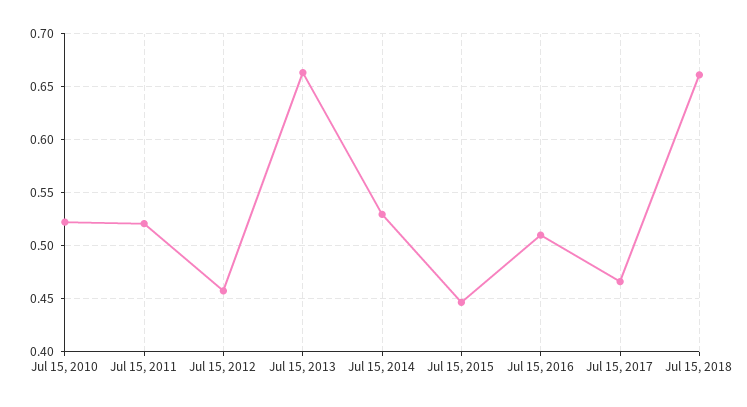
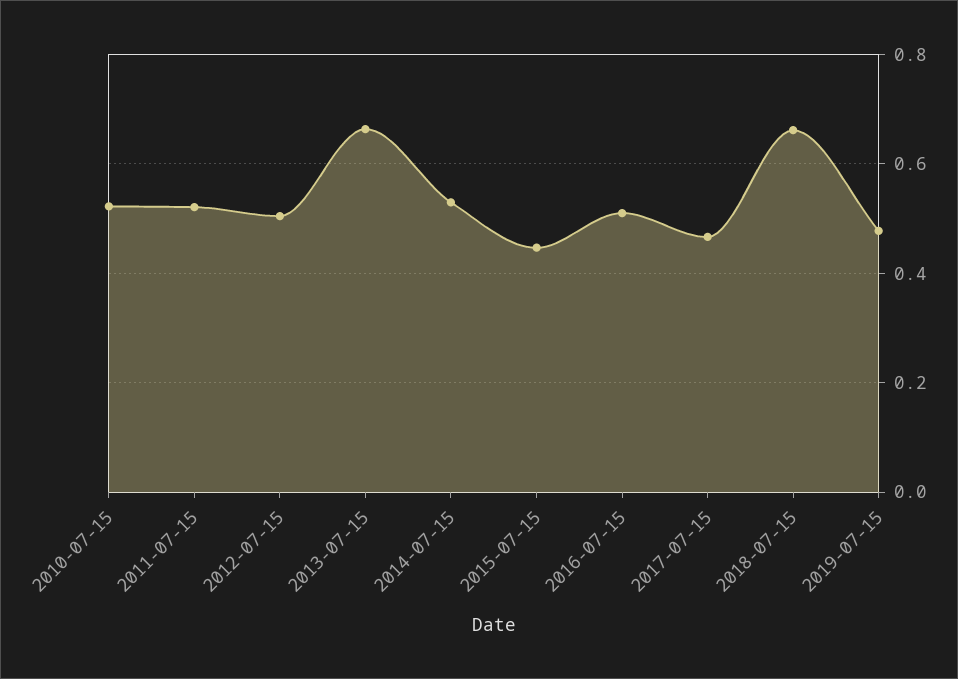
Jul 15, 2012: 0.46 -> 0.5
2019-07-15: none -> 0.48

